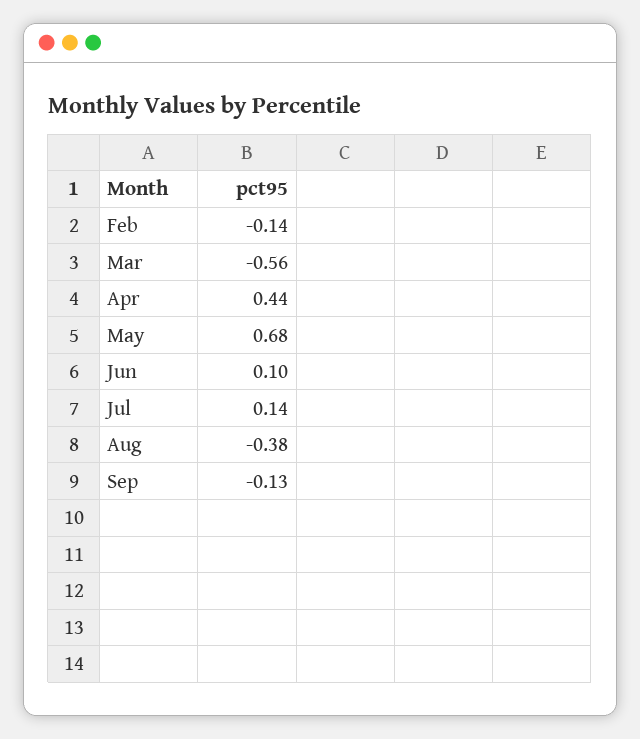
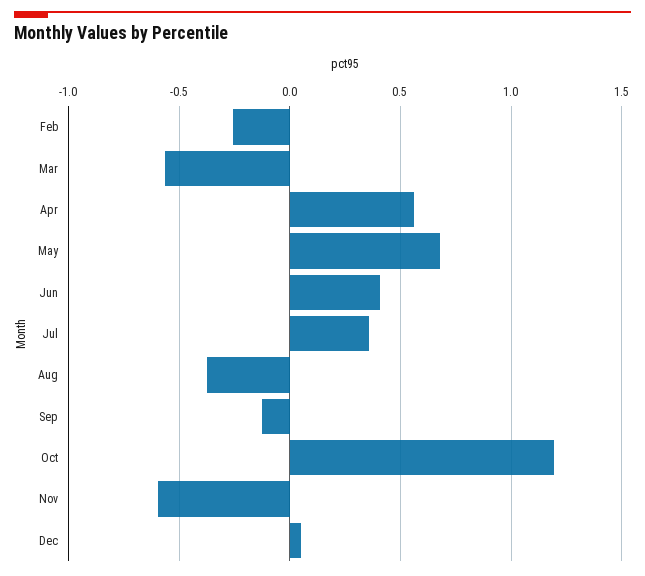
Feb: -0.14 -> -0.25
Apr: 0.44 -> 0.55
Jun: 0.1 -> 0.4
Jul: 0.14 -> 0.35
Oct: none -> 1.2
Nov: none -> -0.6
Dec: none -> 0.05

